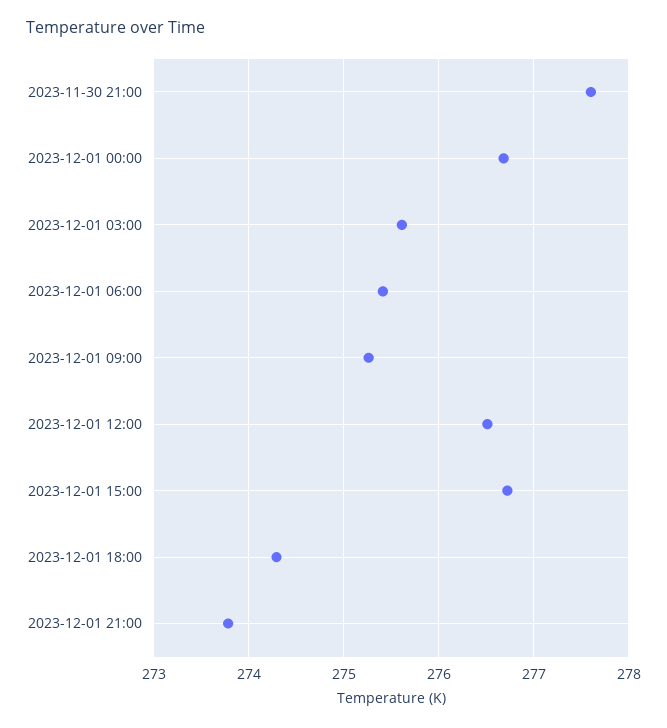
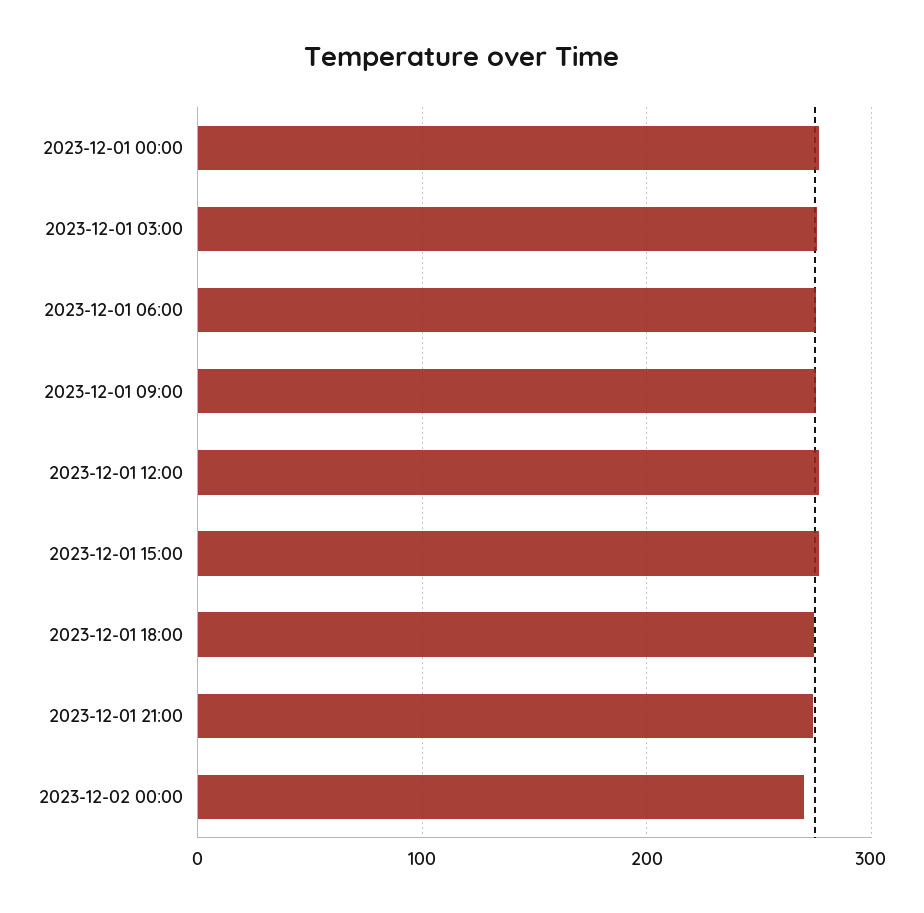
2023-11-30 21:00: 277.6 -> none
2023-12-02 00:00: none -> 270

